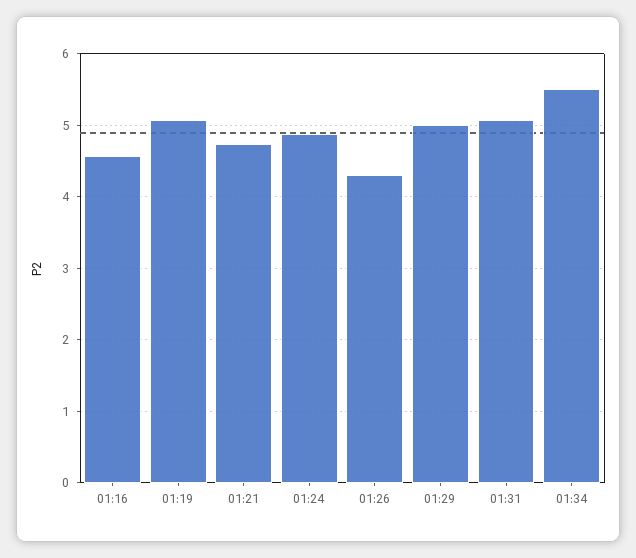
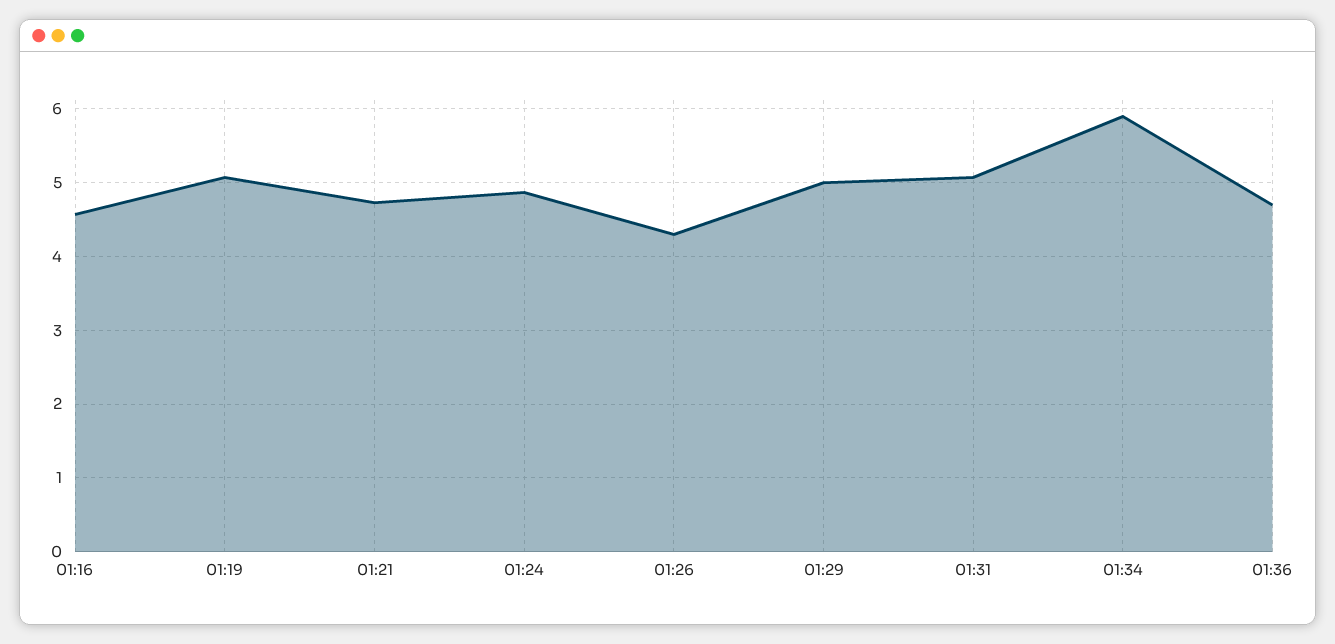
01:34: 5.5 -> 5.9
01:36: none -> 4.7

